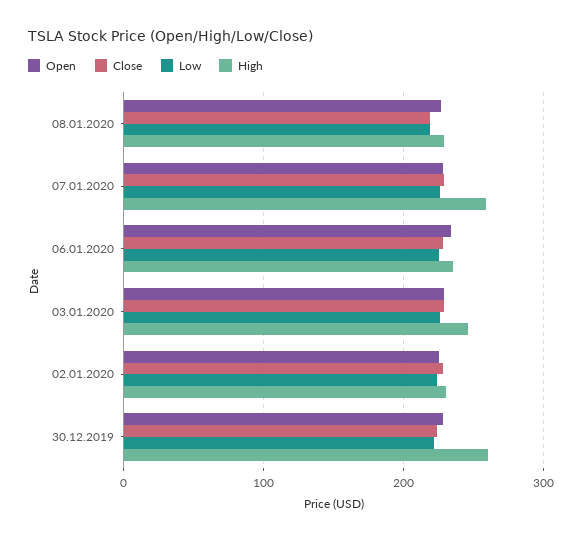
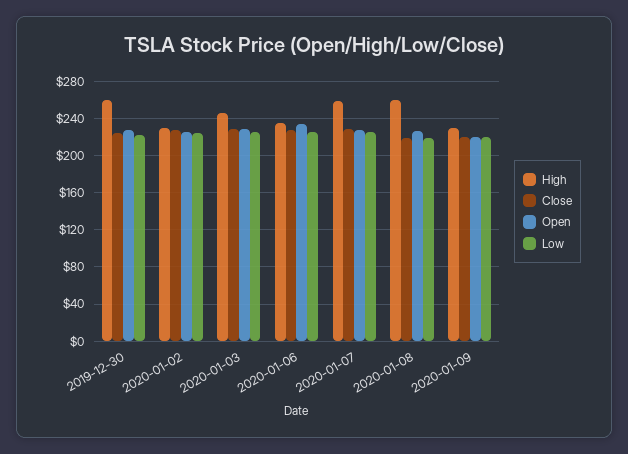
High, 08.01.2020: 230 -> 260
High, 2020-01-09: none -> 230
Close, 2020-01-09: none -> 220
Open, 2020-01-09: none -> 220
Low, 2020-01-09: none -> 220

